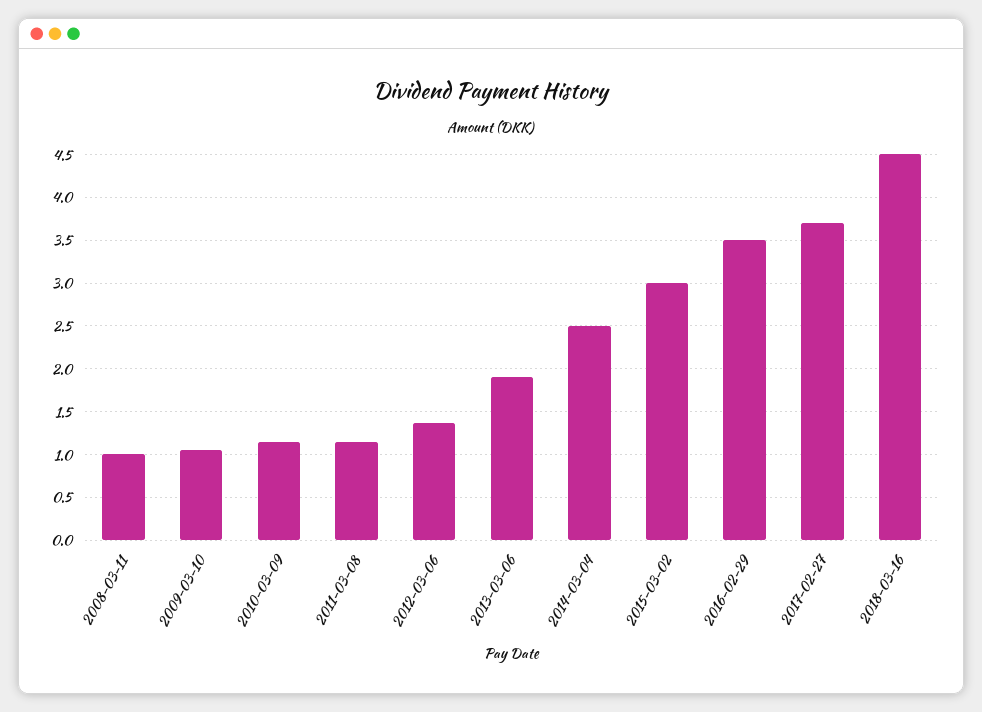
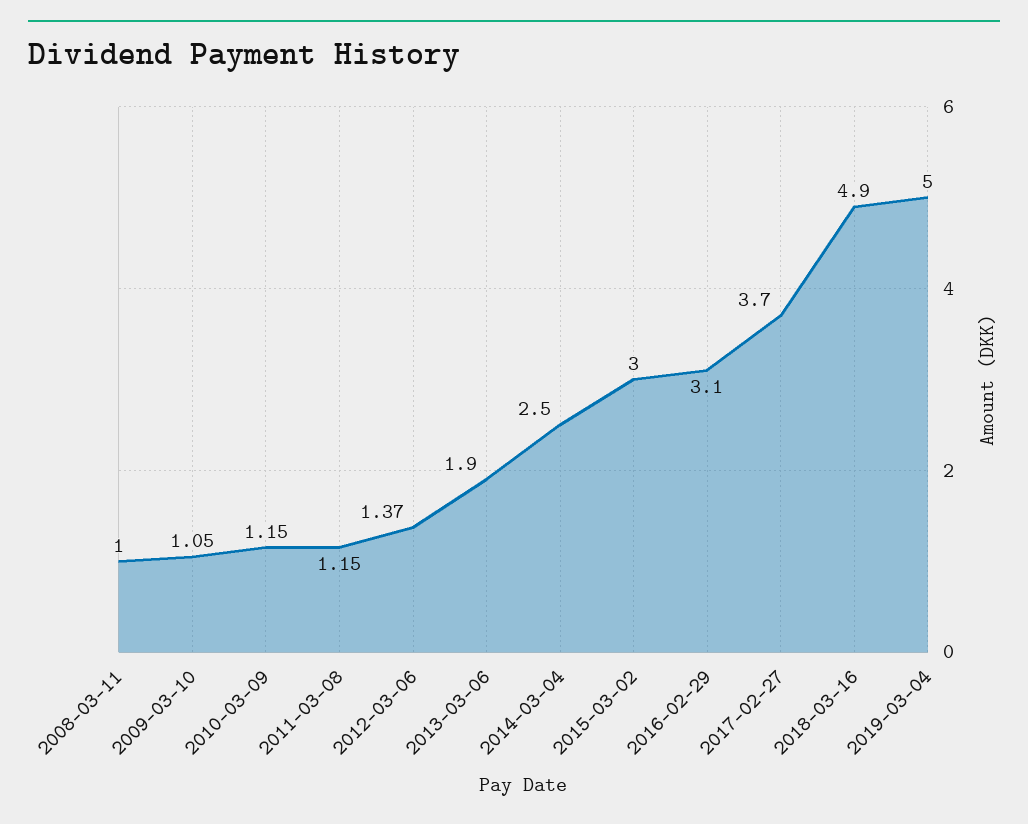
2016-02-29: 3.5 -> 3.1
2018-03-16: 4.5 -> 4.9
2019-03-04: none -> 5

